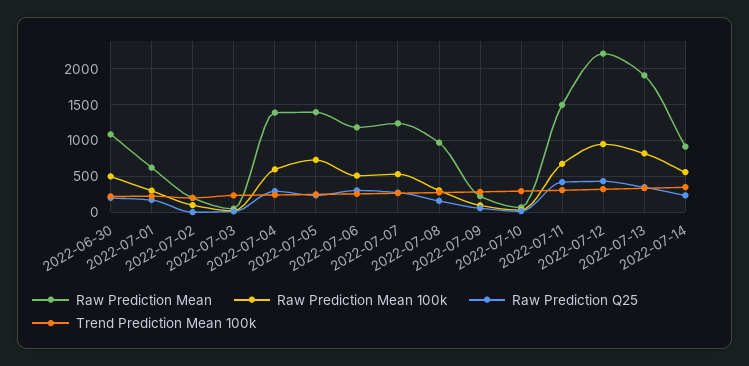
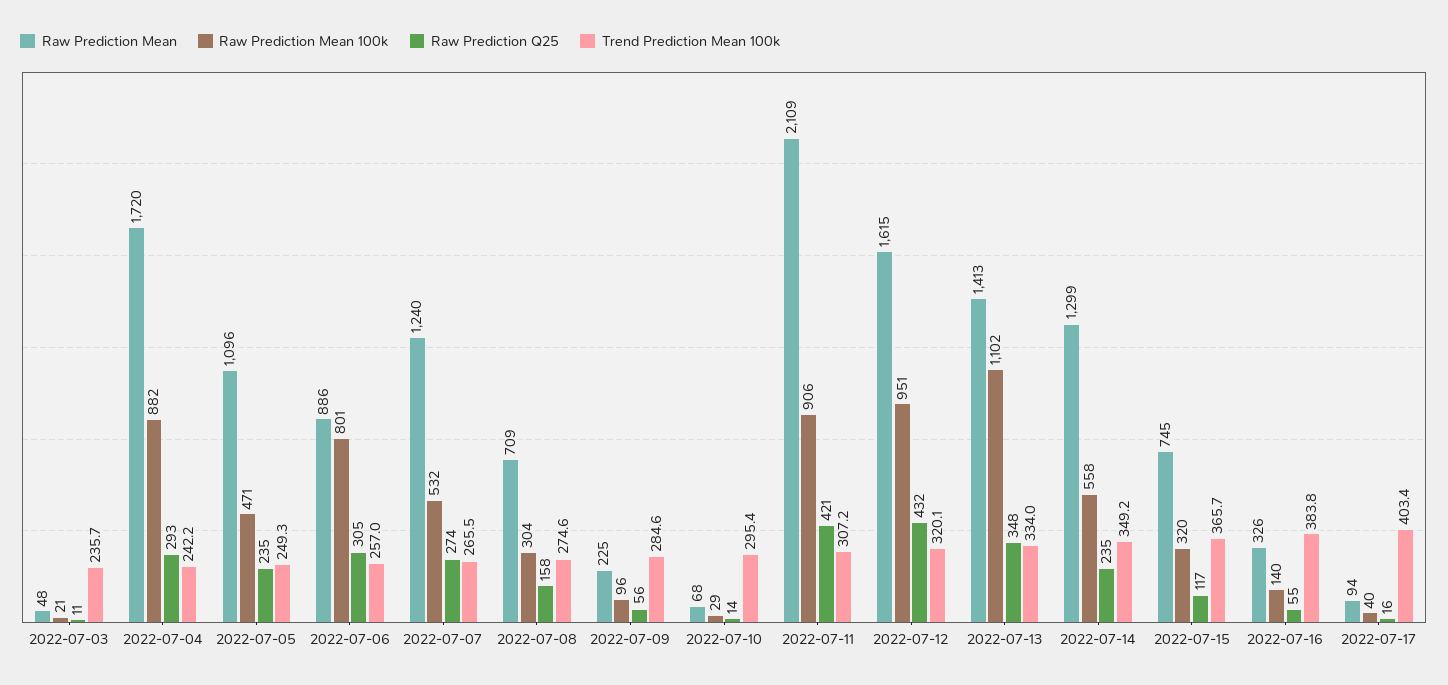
Raw Prediction Mean, 2022-06-30: 1100 -> none
Raw Prediction Mean 100k, 2022-06-30: 500 -> none
Raw Prediction Q25, 2022-06-30: 200 -> none
Trend Prediction Mean 100k, 2022-06-30: 200 -> none
Raw Prediction Mean, 2022-07-01: 600 -> none
Raw Prediction Mean 100k, 2022-07-01: 300 -> none
Raw Prediction Q25, 2022-07-01: 200 -> none
Trend Prediction Mean 100k, 2022-07-01: 200 -> none
Raw Prediction Mean, 2022-07-02: 200 -> none
Raw Prediction Mean 100k, 2022-07-02: 100 -> none
Raw Prediction Q25, 2022-07-02: 0 -> none
Trend Prediction Mean 100k, 2022-07-02: 200 -> none
Raw Prediction Mean, 2022-07-04: 1400 -> 1720
Raw Prediction Mean 100k, 2022-07-04: 600 -> 882
Raw Prediction Mean, 2022-07-05: 1400 -> 1096
Raw Prediction Mean 100k, 2022-07-05: 700 -> 471
Raw Prediction Mean, 2022-07-06: 1200 -> 886
Raw Prediction Mean 100k, 2022-07-06: 500 -> 801
Raw Prediction Mean, 2022-07-08: 1000 -> 709
Raw Prediction Mean, 2022-07-11: 1500 -> 2109
Raw Prediction Mean 100k, 2022-07-11: 700 -> 906
Raw Prediction Mean, 2022-07-12: 2200 -> 1615
Raw Prediction Mean, 2022-07-13: 1900 -> 1413
Raw Prediction Mean 100k, 2022-07-13: 800 -> 1102
Raw Prediction Mean, 2022-07-14: 900 -> 1299
Raw Prediction Mean, 2022-07-15: none -> 745
Raw Prediction Mean 100k, 2022-07-15: none -> 320
Raw Prediction Q25, 2022-07-15: none -> 117
Trend Prediction Mean 100k, 2022-07-15: none -> 365.7
Raw Prediction Mean, 2022-07-16: none -> 326
Raw Prediction Mean 100k, 2022-07-16: none -> 140
Raw Prediction Q25, 2022-07-16: none -> 55
Trend Prediction Mean 100k, 2022-07-16: none -> 383.8
Raw Prediction Mean, 2022-07-17: none -> 94
Raw Prediction Mean 100k, 2022-07-17: none -> 40
Raw Prediction Q25, 2022-07-17: none -> 16
Trend Prediction Mean 100k, 2022-07-17: none -> 403.4

